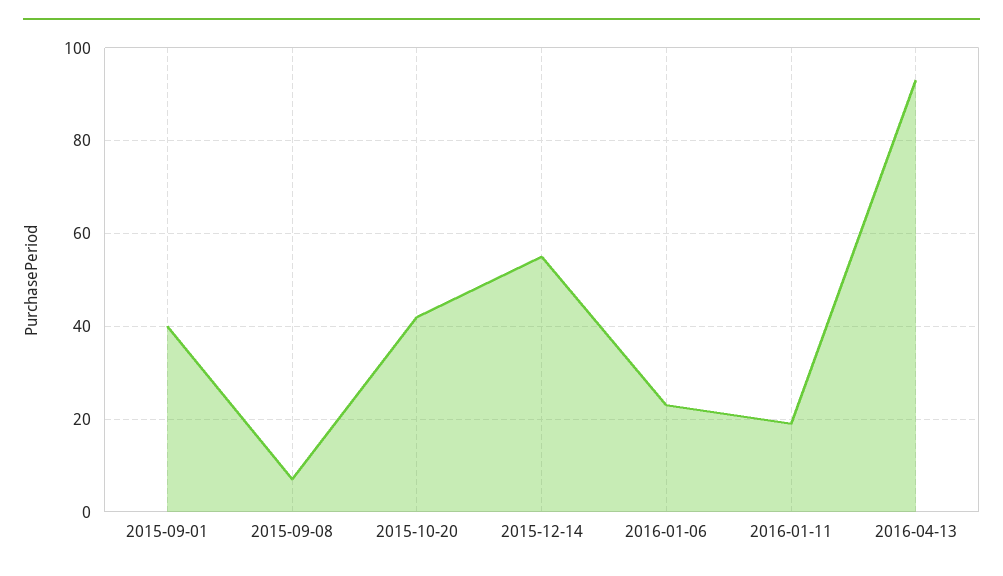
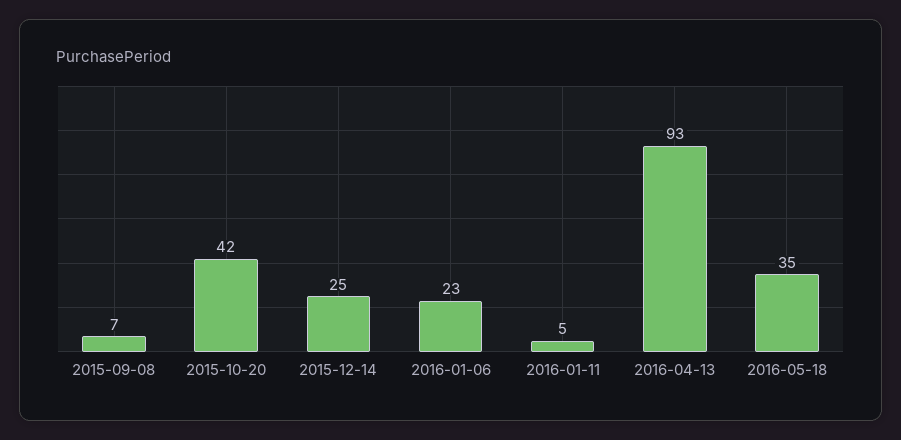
2015-09-01: 40 -> none
2015-12-14: 55 -> 25
2016-01-11: 20 -> 5
2016-05-18: none -> 35

